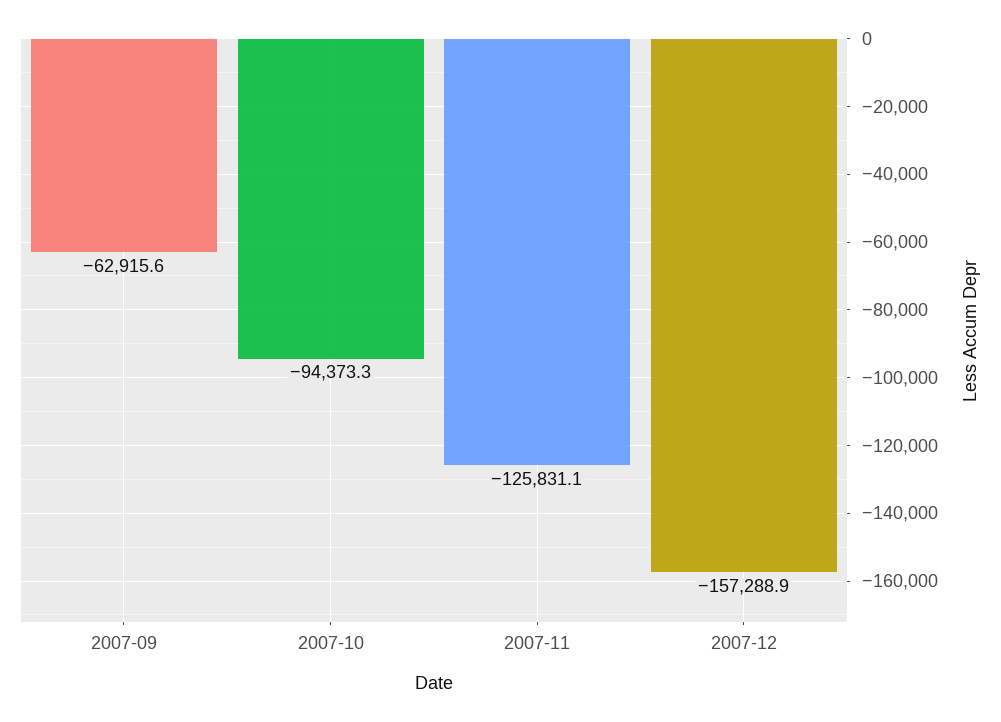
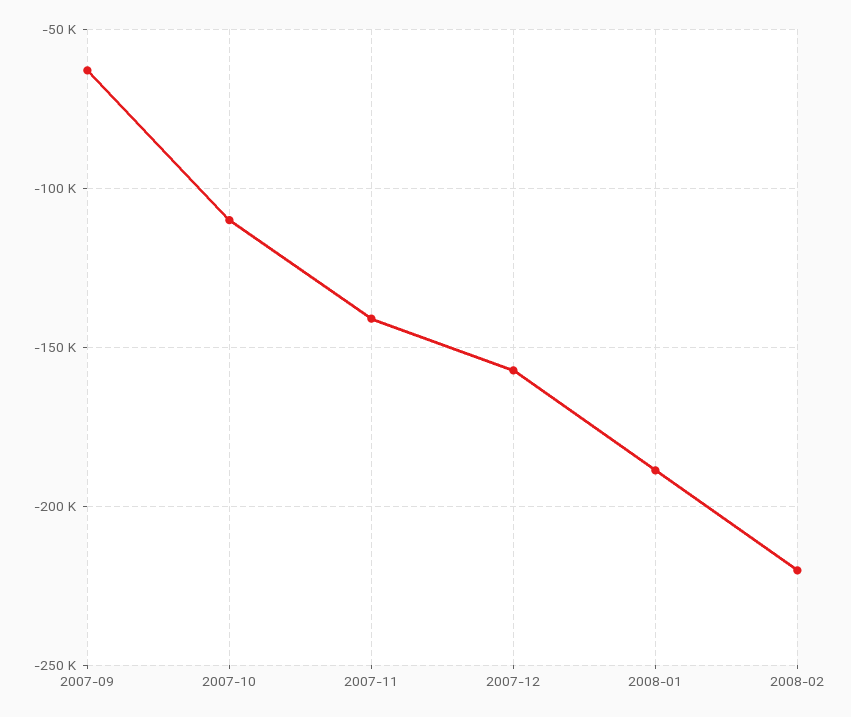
2007-10: -94373.3 -> -110000
2007-11: -125831.1 -> -140000
2008-01: none -> -190000
2008-02: none -> -220000

